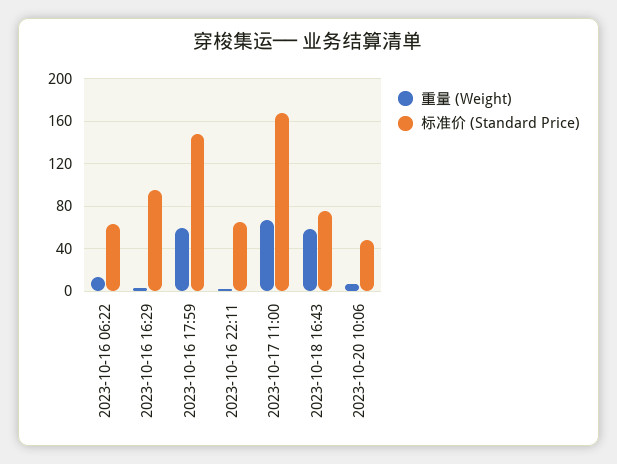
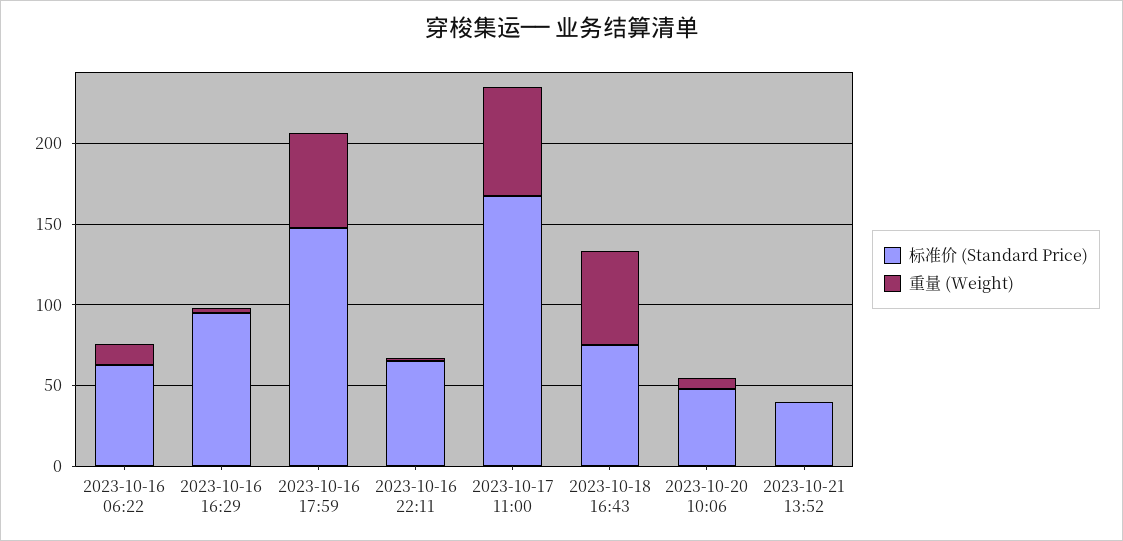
标准价 (Standard Price), 2023-10-21 13:52: none -> 40
重量 (Weight), 2023-10-21 13:52: none -> 0

